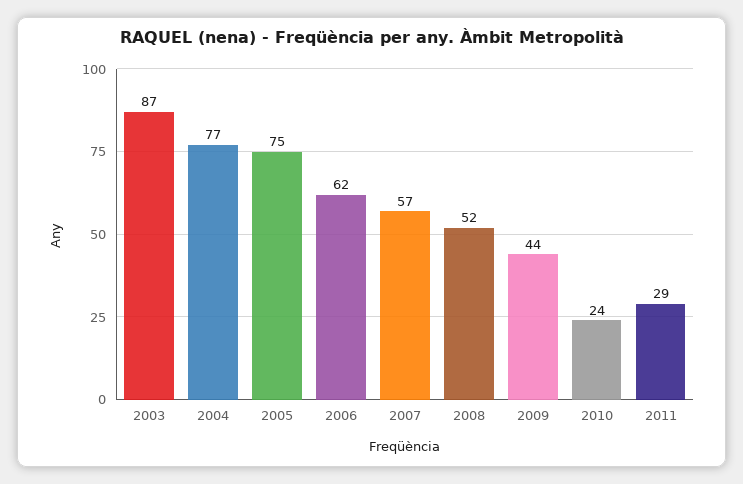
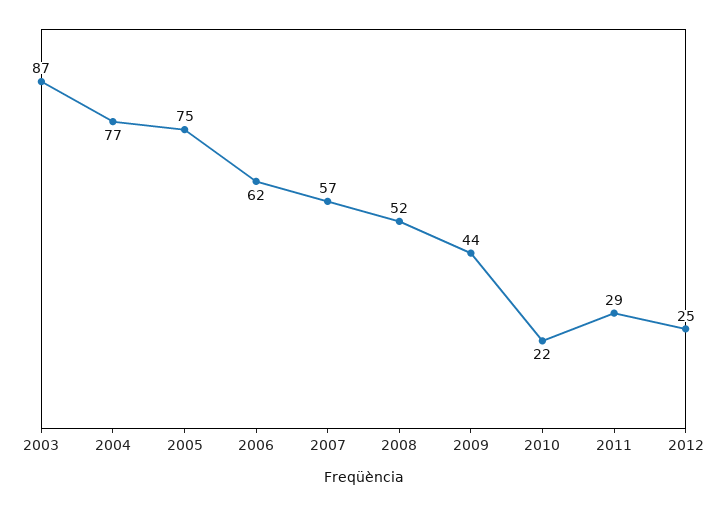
2010: 24 -> 22
2012: none -> 25

